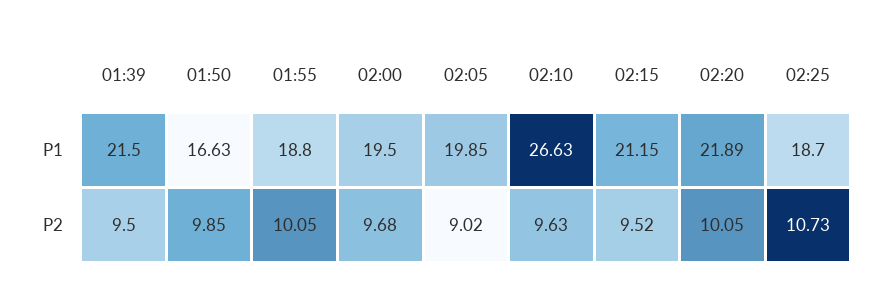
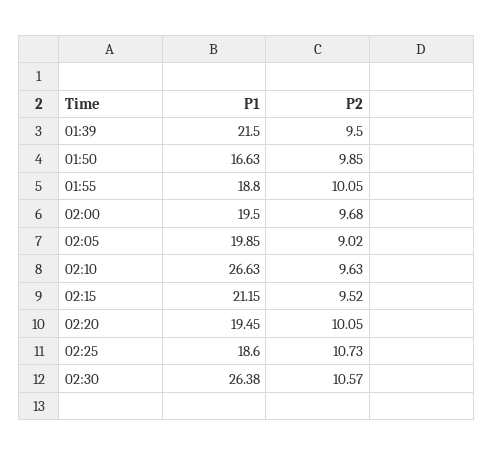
02:20, P1: 21.89 -> 19.45
02:25, P1: 18.7 -> 18.6
02:30, P1: none -> 26.38
02:30, P2: none -> 10.57

